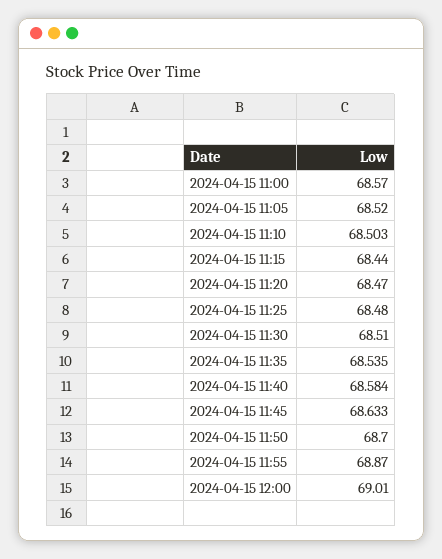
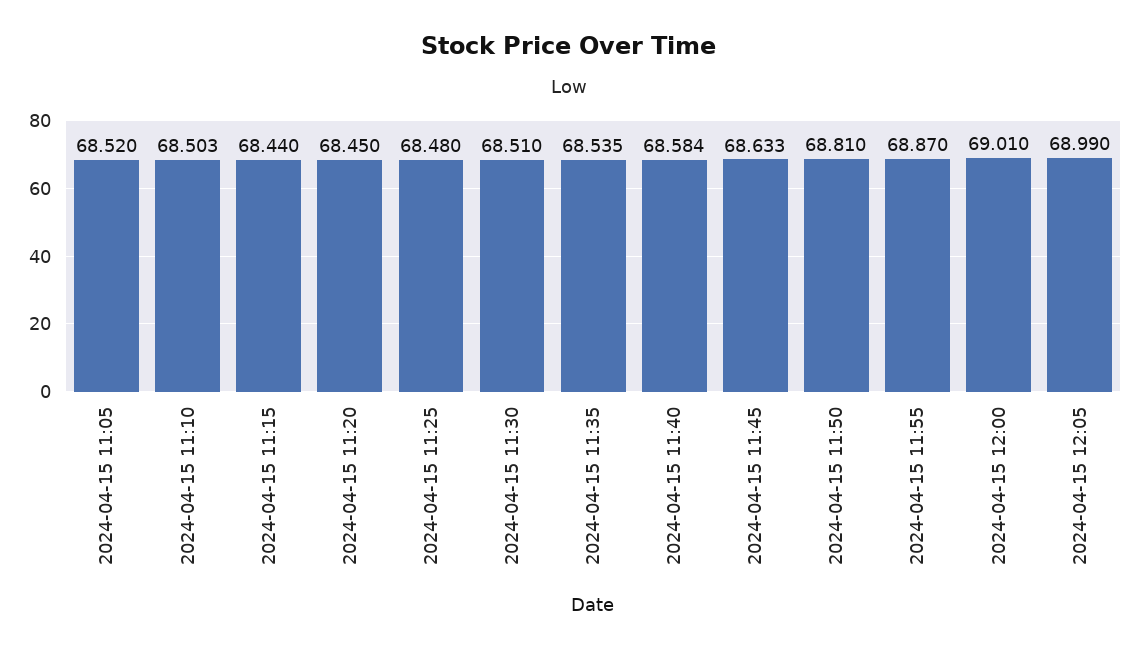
2024-04-15 11:00: 68.57 -> none
2024-04-15 11:20: 68.47 -> 68.45
2024-04-15 11:50: 68.7 -> 68.81
2024-04-15 12:05: none -> 68.99

